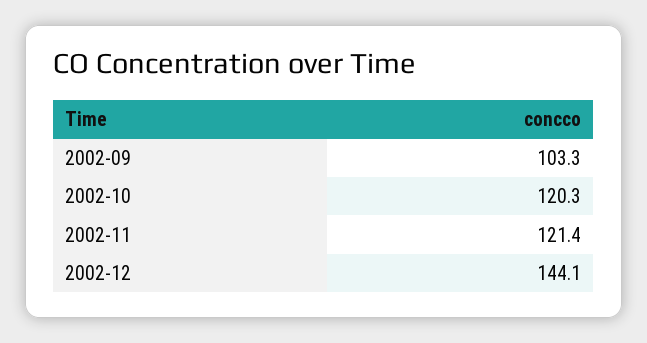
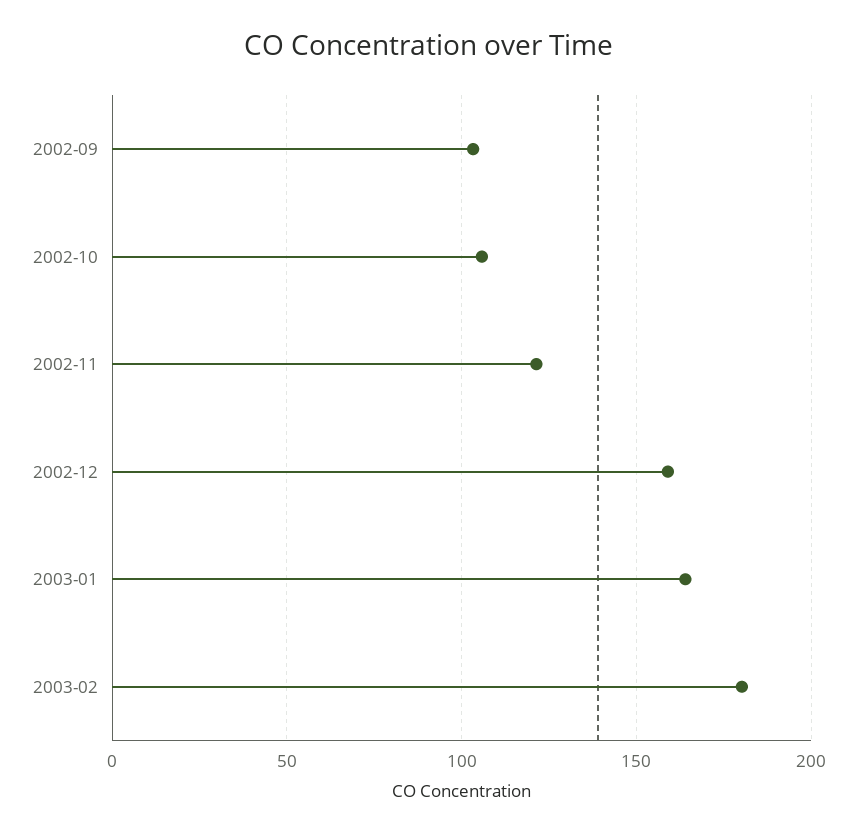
2002-10: 120.3 -> 105
2002-12: 144.1 -> 160
2003-01: none -> 165
2003-02: none -> 180

